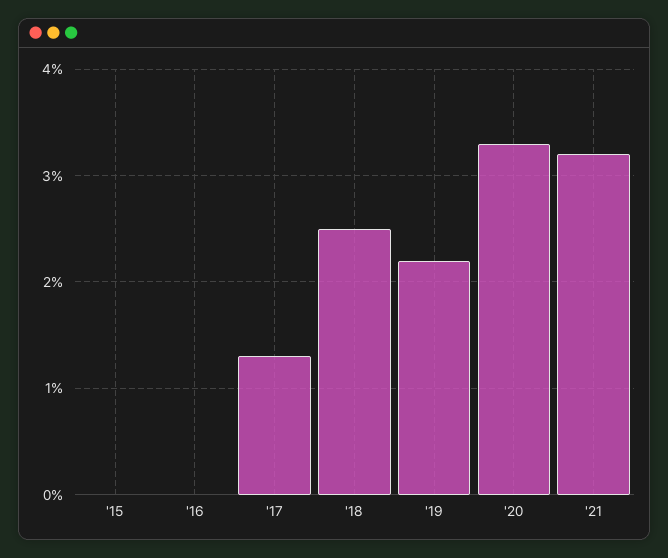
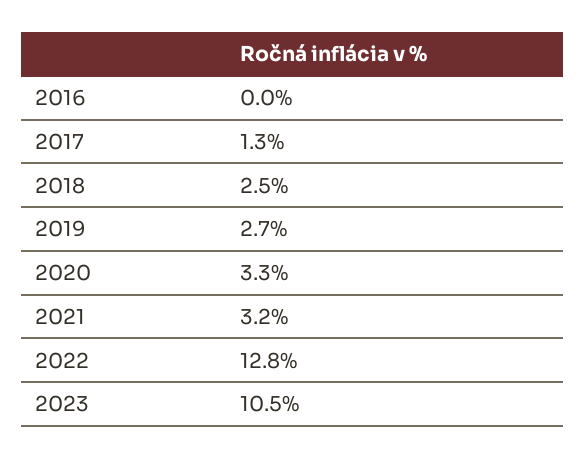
'15: 0 -> none
'19: 2.2 -> 2.7
2022: none -> 12.8
2023: none -> 10.5

